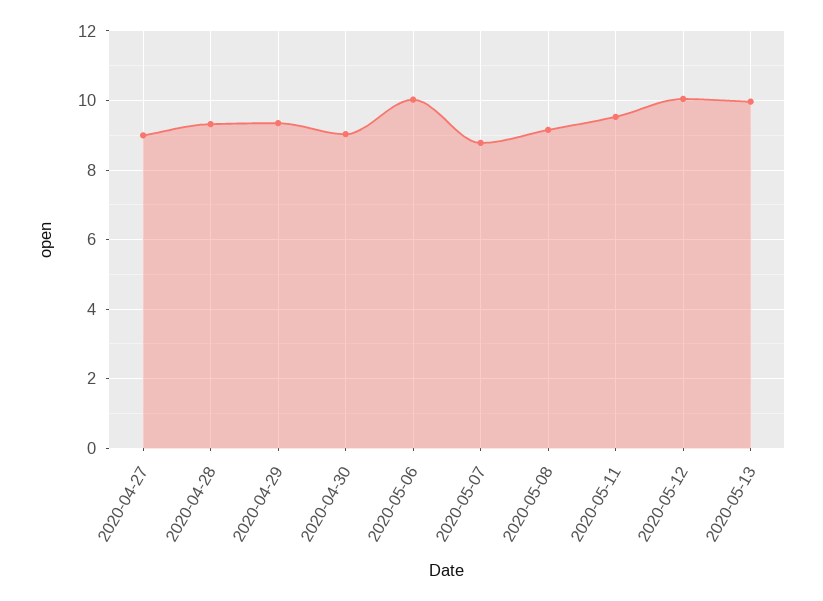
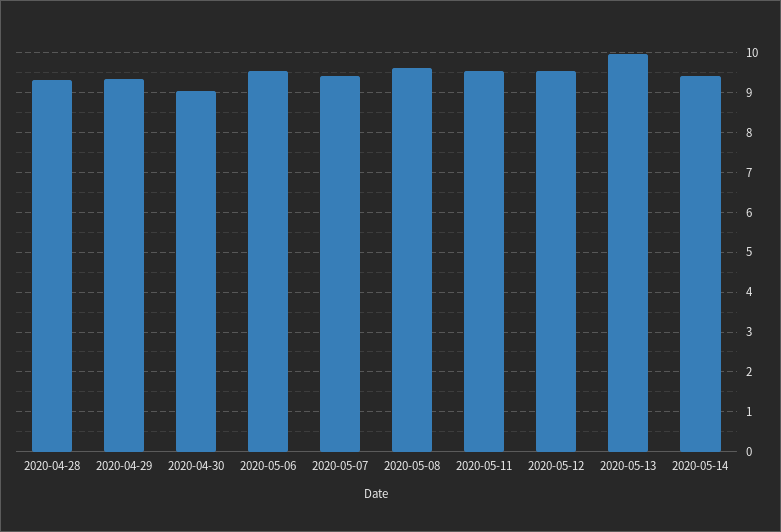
2020-04-27: 9 -> none
2020-05-06: 10 -> 9.6
2020-05-07: 8.8 -> 9.4
2020-05-08: 9.2 -> 9.6
2020-05-12: 10 -> 9.6
2020-05-14: none -> 9.4

